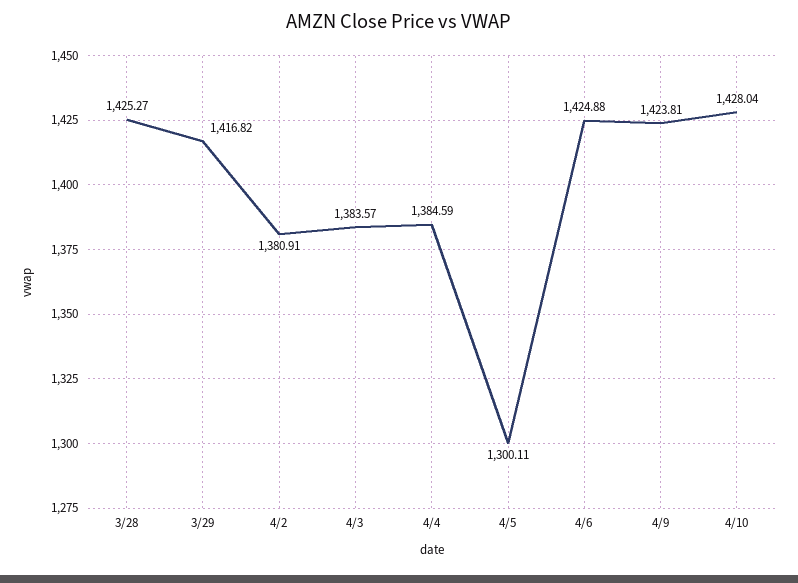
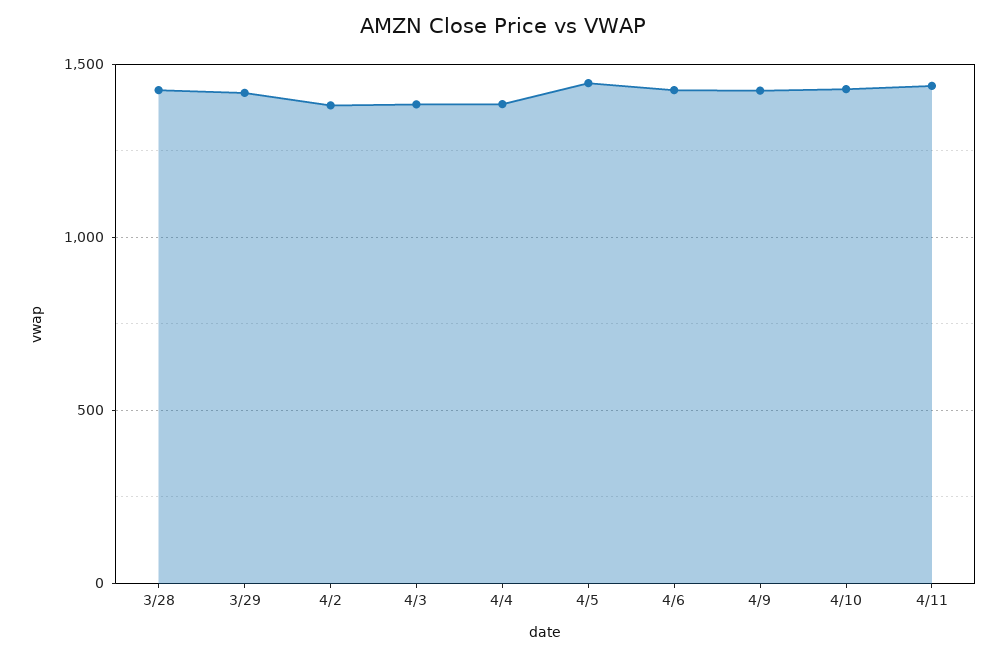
4/5: 1300.11 -> 1450
4/11: none -> 1450

